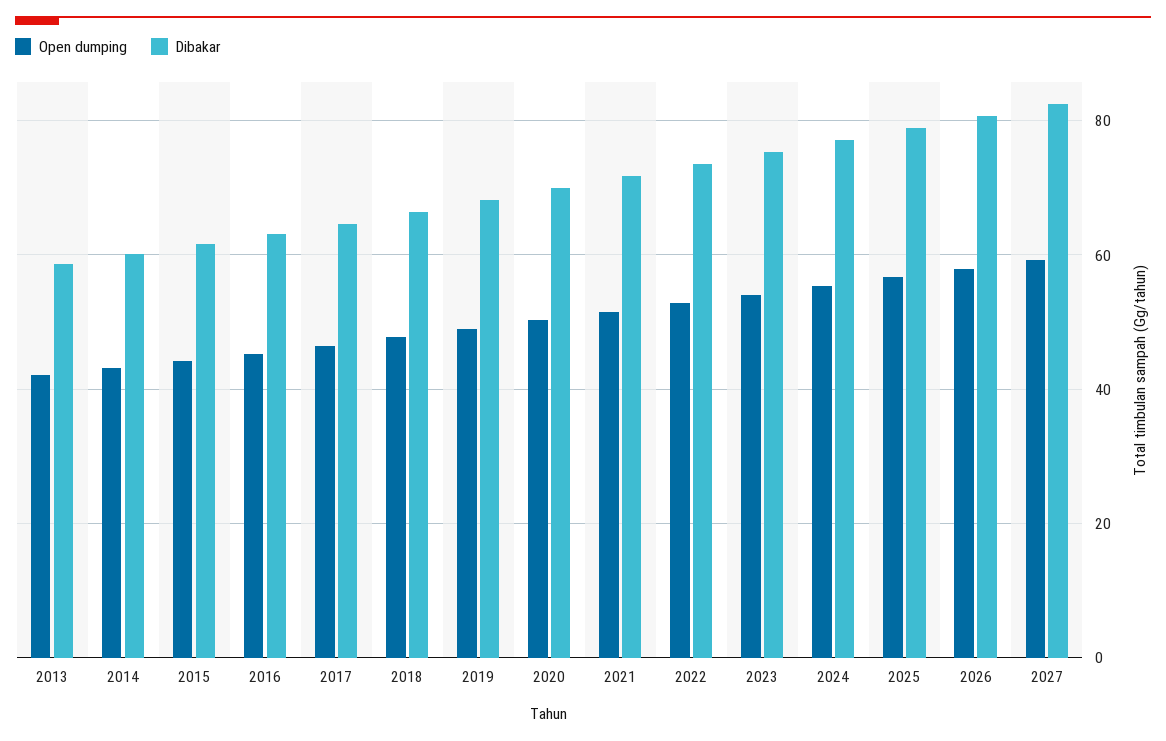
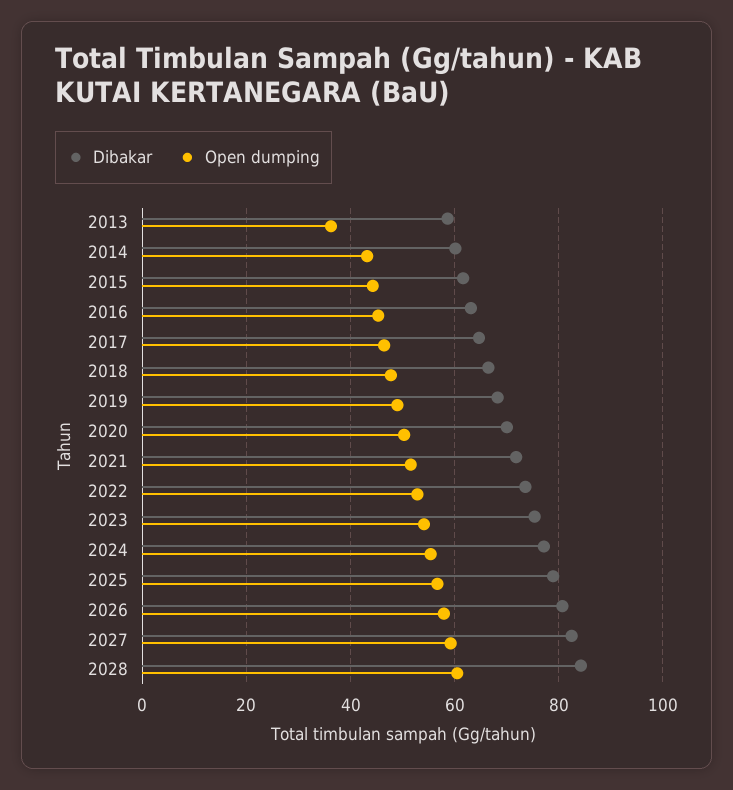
Open dumping, 2013: 42 -> 36
Dibakar, 2028: none -> 84
Open dumping, 2028: none -> 60

